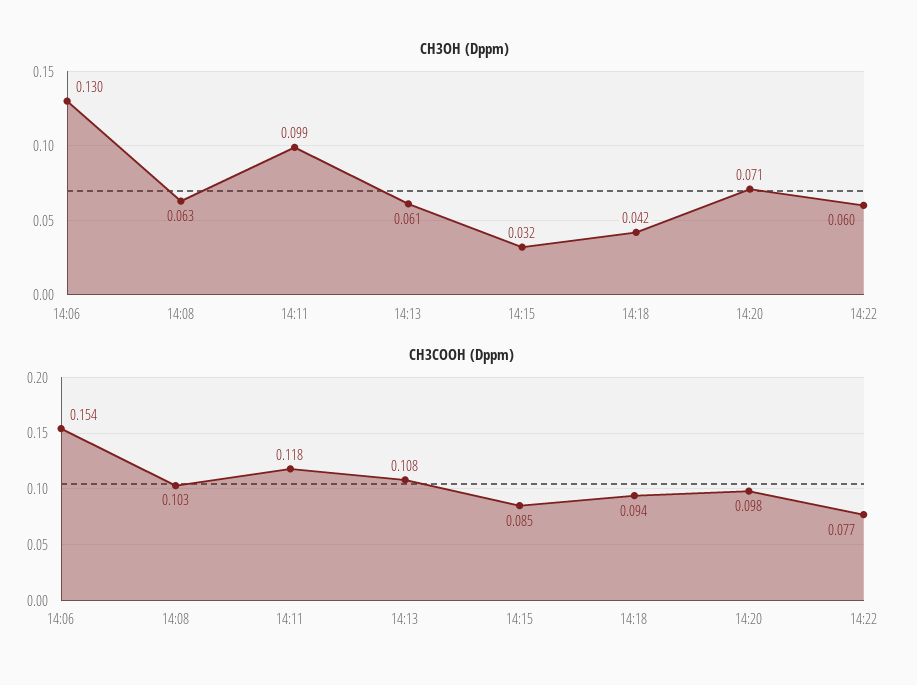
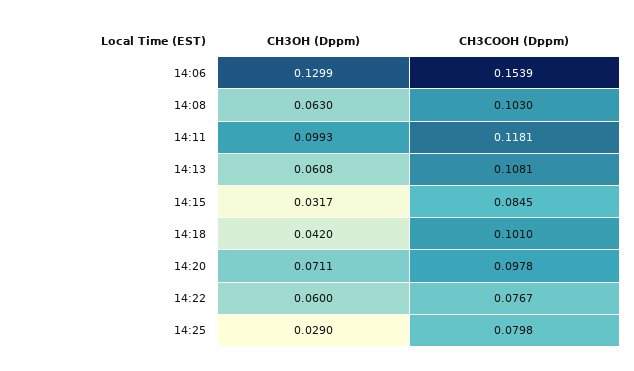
CH3COOH (Dppm), 14:18: 0.094 -> 0.101
CH3OH (Dppm), 14:25: none -> 0.029
CH3COOH (Dppm), 14:25: none -> 0.0798

